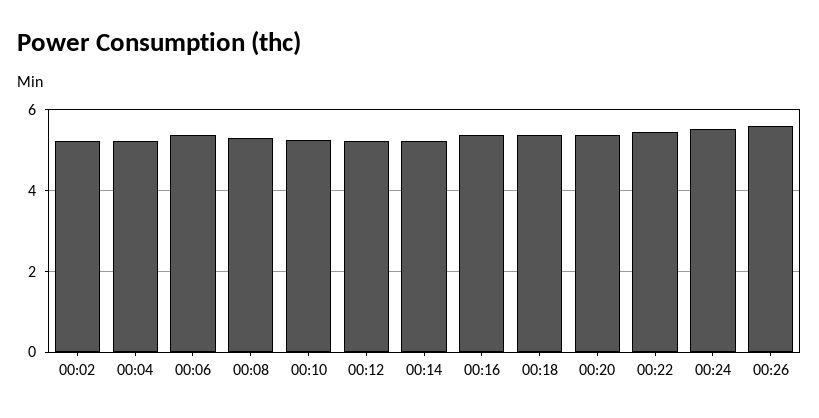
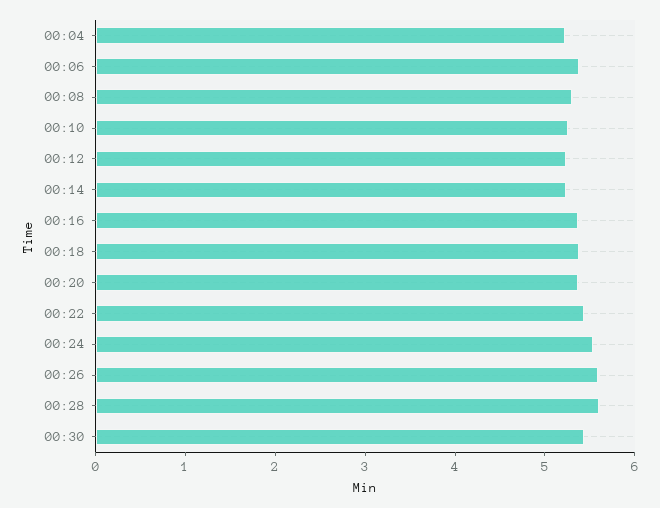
00:02: 5.2 -> none
00:28: none -> 5.6
00:30: none -> 5.4

